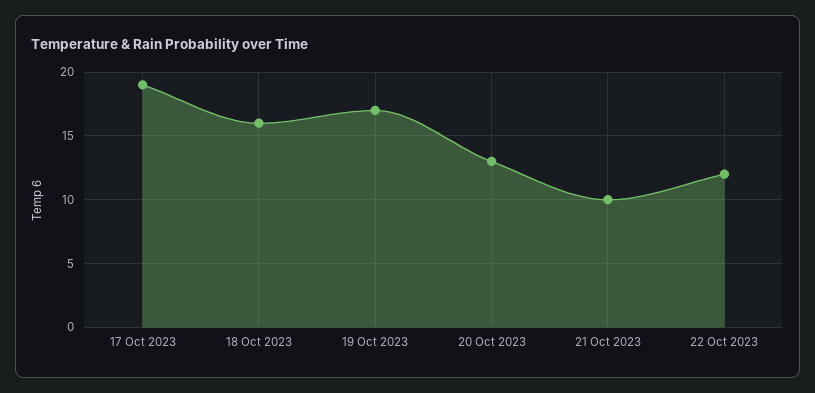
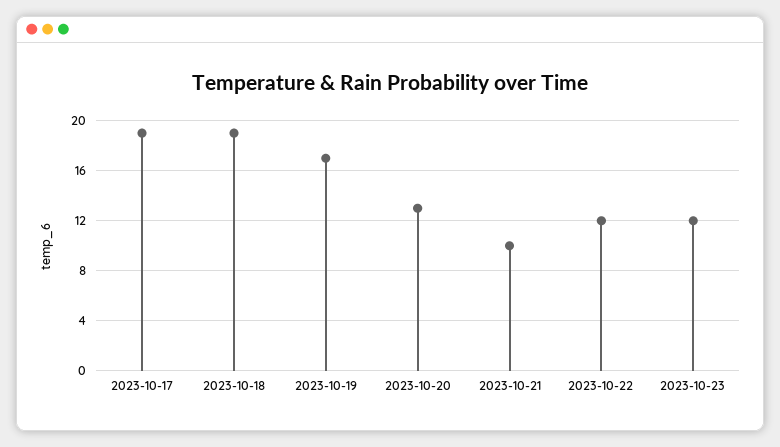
18 Oct 2023: 16 -> 19
2023-10-23: none -> 12

